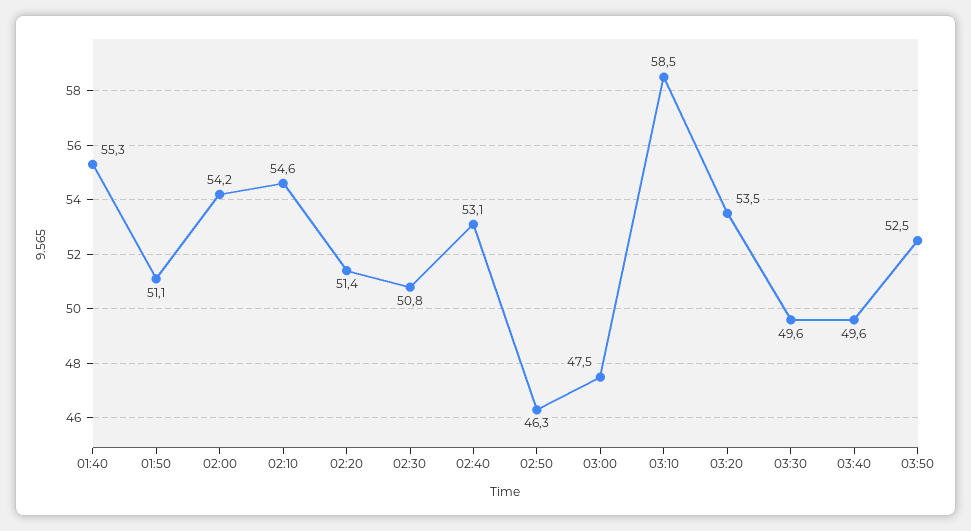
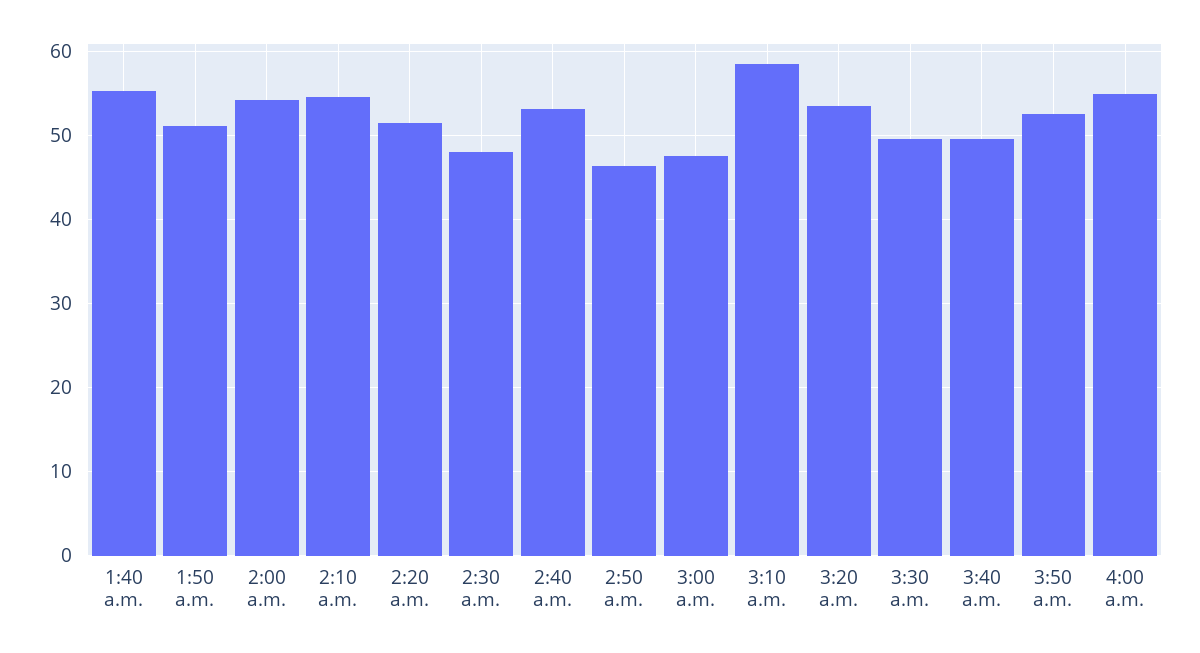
02:30: 50.8 -> 48
4:00 a.m.: none -> 55

